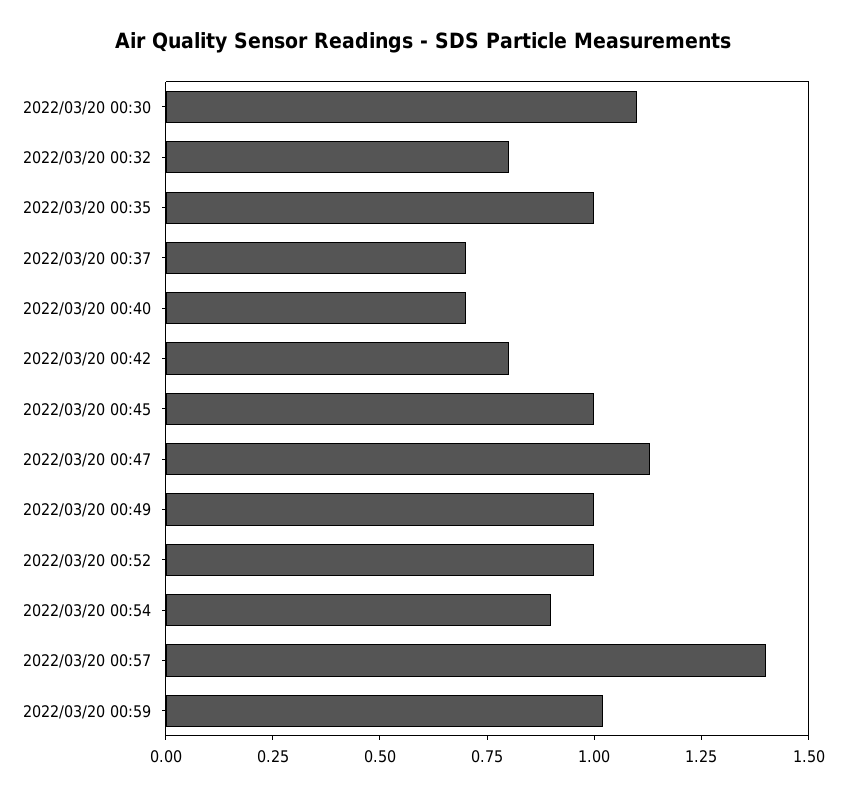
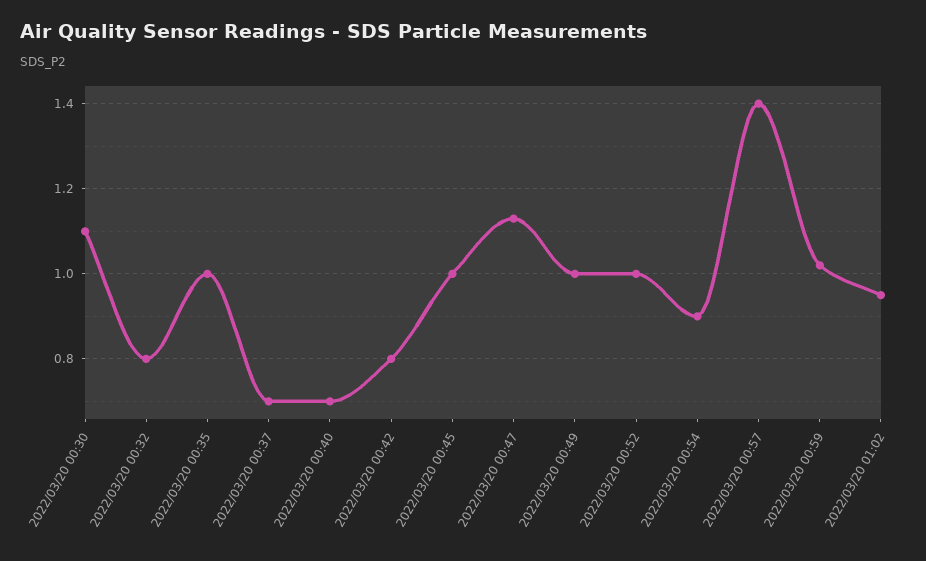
2022/03/20 01:02: none -> 0.95

